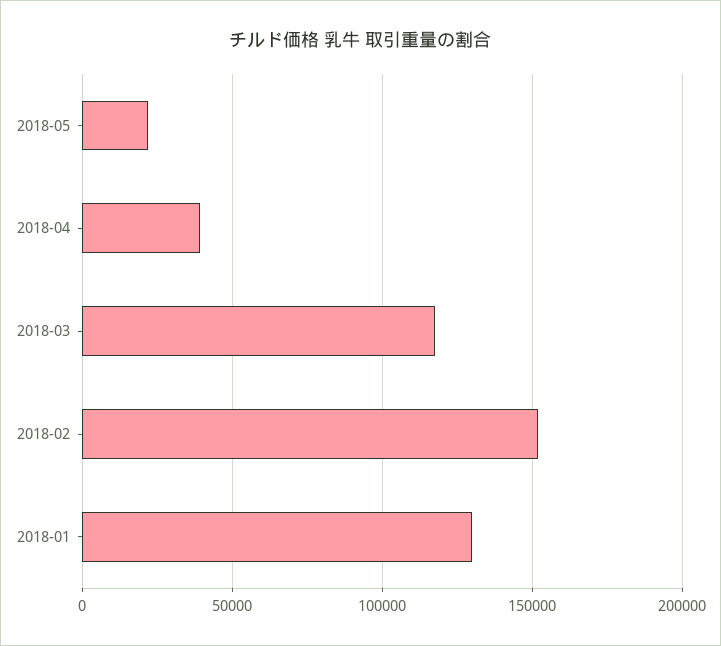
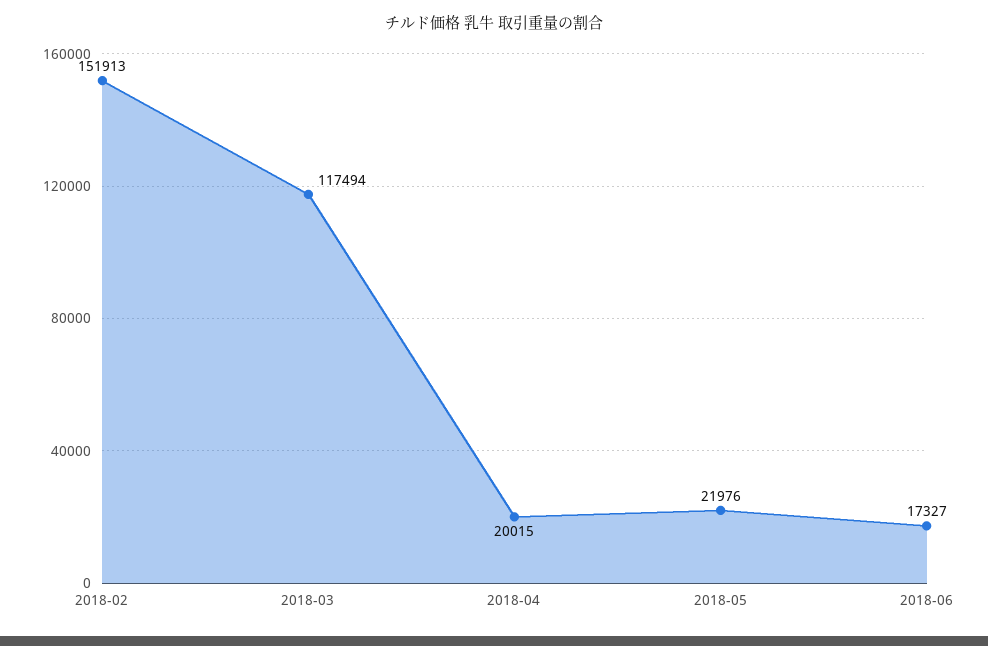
2018-04: 40000 -> 20015
2018-01: 130000 -> none
2018-06: none -> 17327

